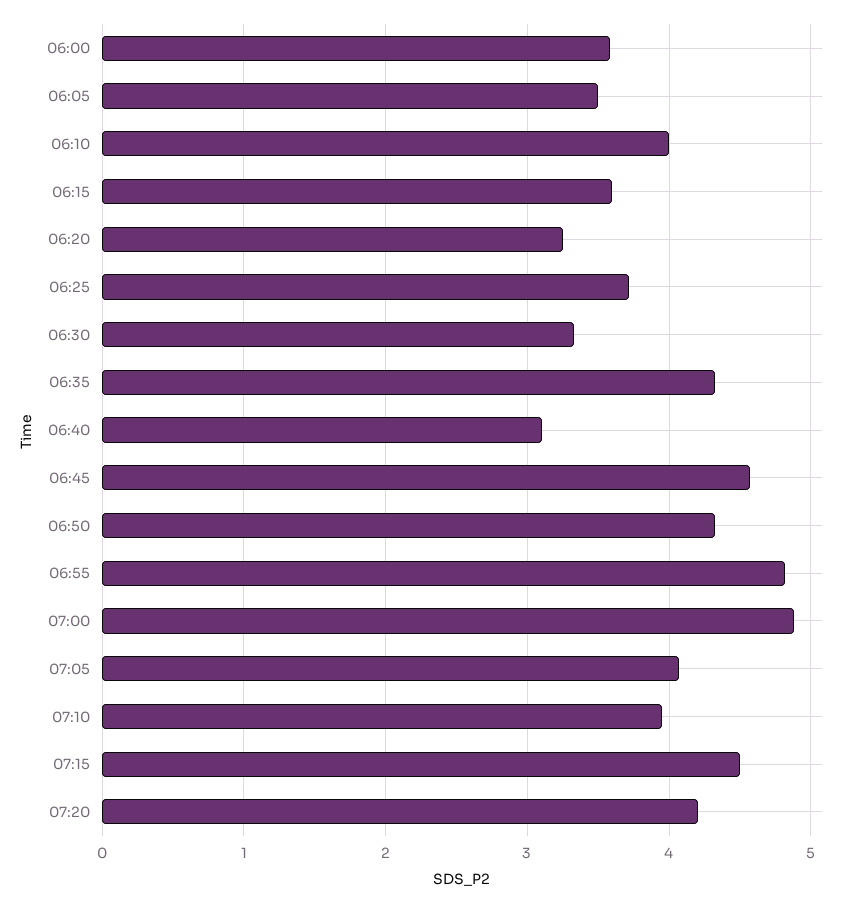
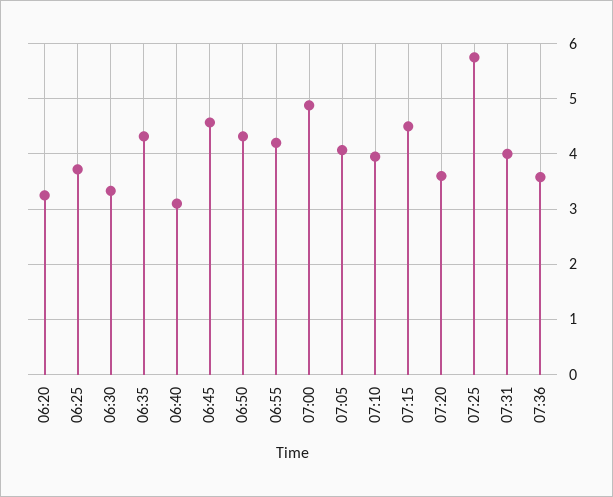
06:00: 3.6 -> none
06:05: 3.5 -> none
06:10: 4 -> none
06:15: 3.6 -> none
06:55: 4.8 -> 4.2
07:20: 4.2 -> 3.6
07:25: none -> 5.8
07:31: none -> 4
07:36: none -> 3.6

